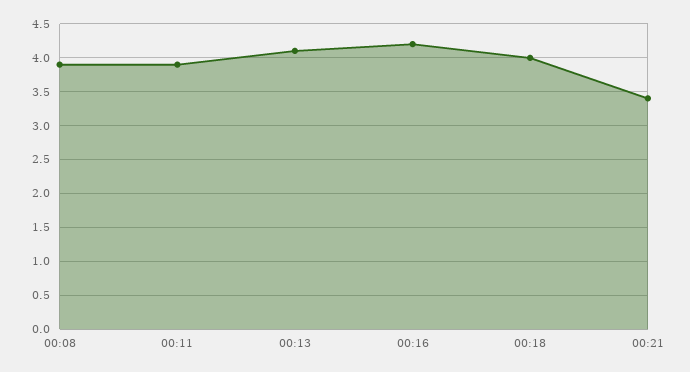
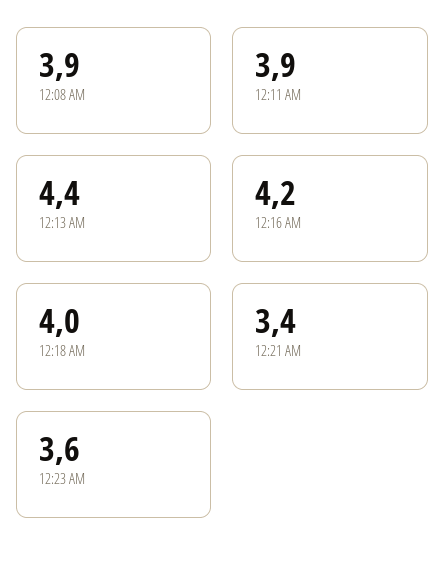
00:13: 4.1 -> 4.4
12:23 AM: none -> 3.6

